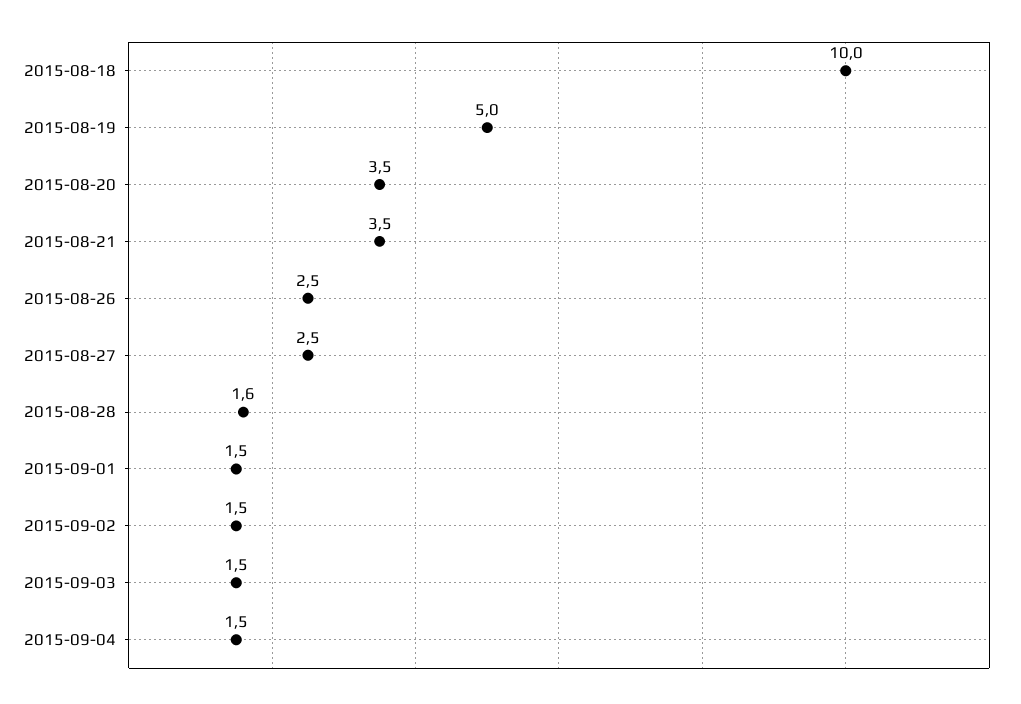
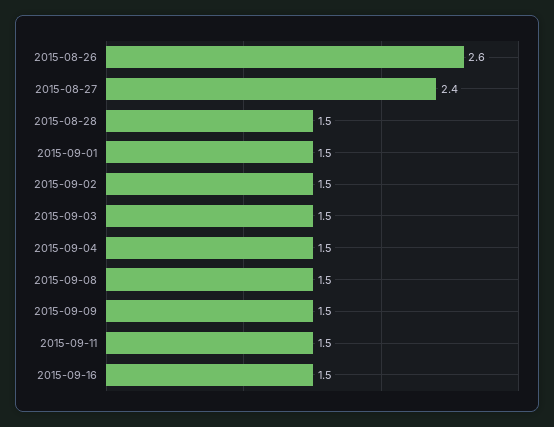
2015-08-18: 10 -> none
2015-08-19: 5 -> none
2015-08-20: 3.5 -> none
2015-08-21: 3.5 -> none
2015-08-26: 2.5 -> 2.6
2015-08-27: 2.5 -> 2.4
2015-08-28: 1.6 -> 1.5
2015-09-08: none -> 1.5
2015-09-09: none -> 1.5
2015-09-11: none -> 1.5
2015-09-16: none -> 1.5

